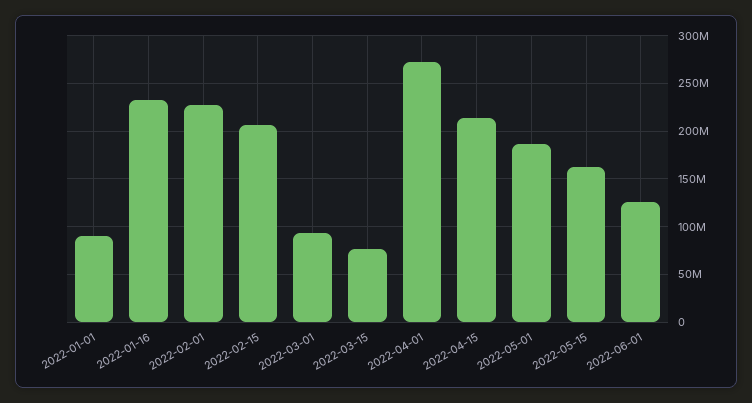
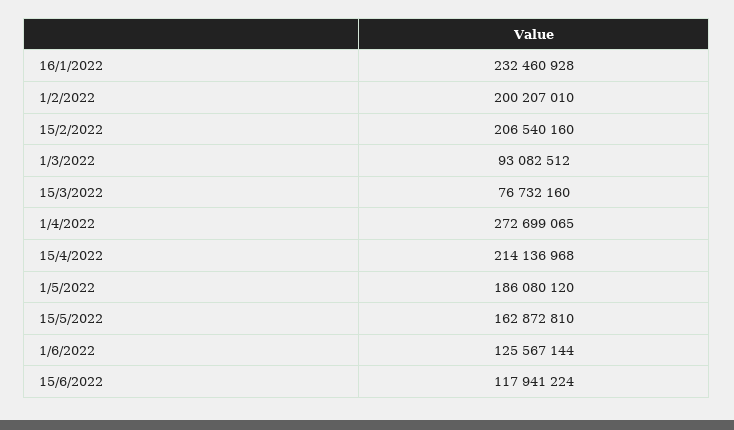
2022-01-01: 90000000 -> none
2022-02-01: 230000000 -> 200207010
15/6/2022: none -> 117941224

